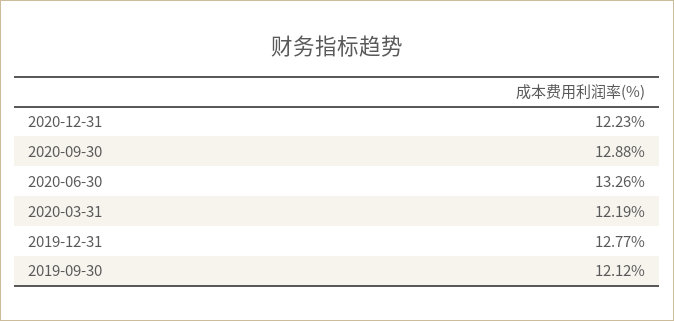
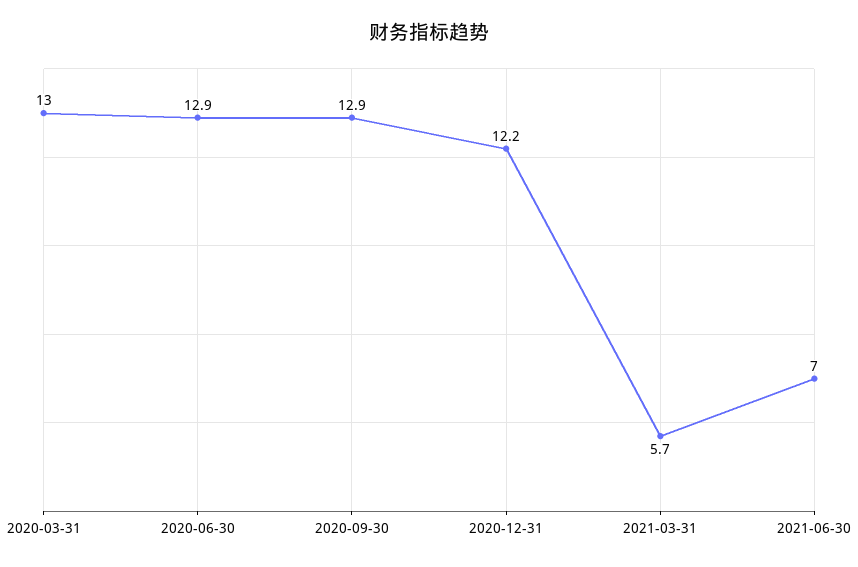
2020-06-30: 13.26 -> 12.9
2020-03-31: 12.19 -> 13
2019-12-31: 12.77 -> none
2019-09-30: 12.12 -> none
2021-03-31: none -> 5.7
2021-06-30: none -> 7

